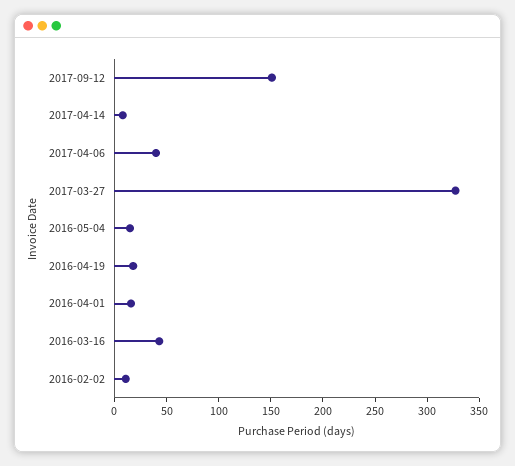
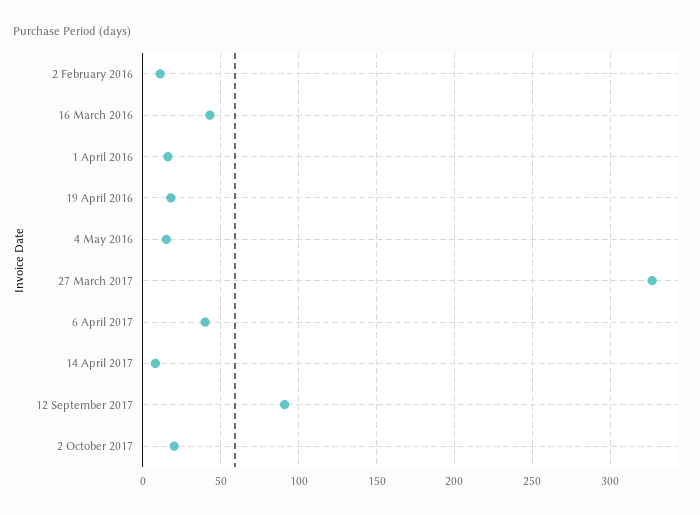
2017-09-12: 150 -> 90
2 October 2017: none -> 20

